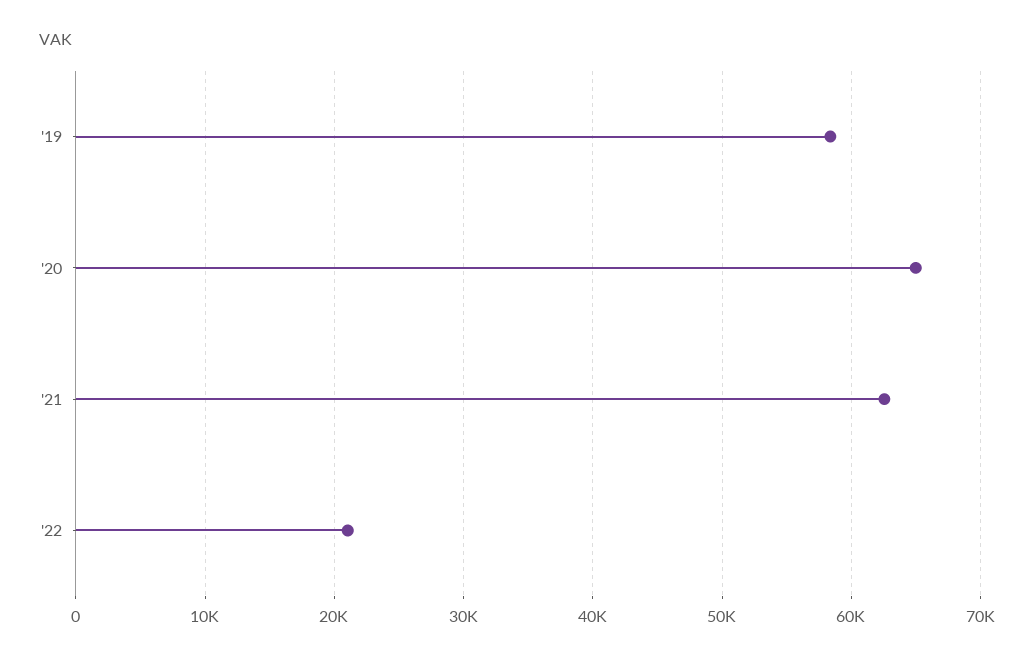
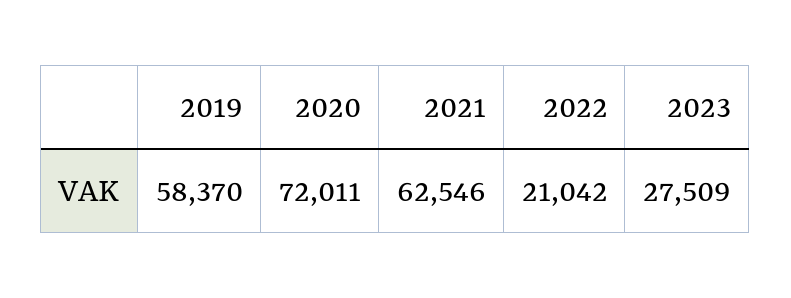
'20: 65000 -> 72011
2023: none -> 27509

